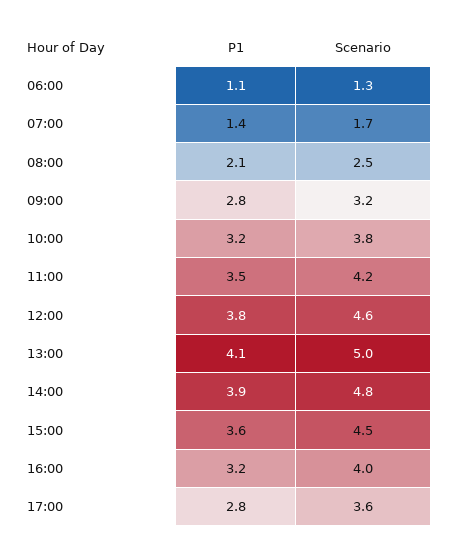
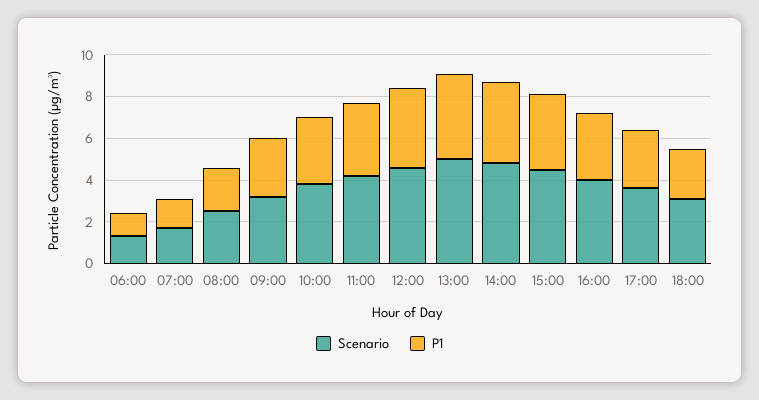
Scenario, 18:00: none -> 3
P1, 18:00: none -> 2.5

